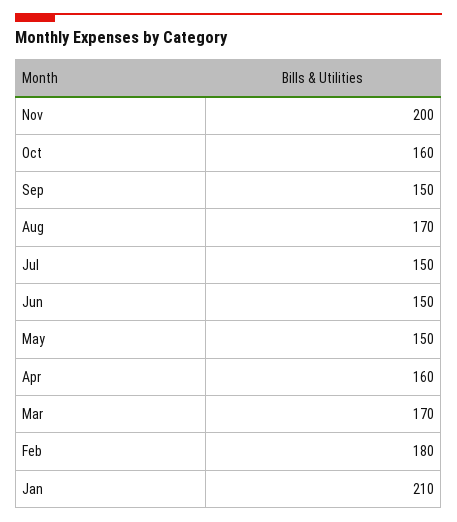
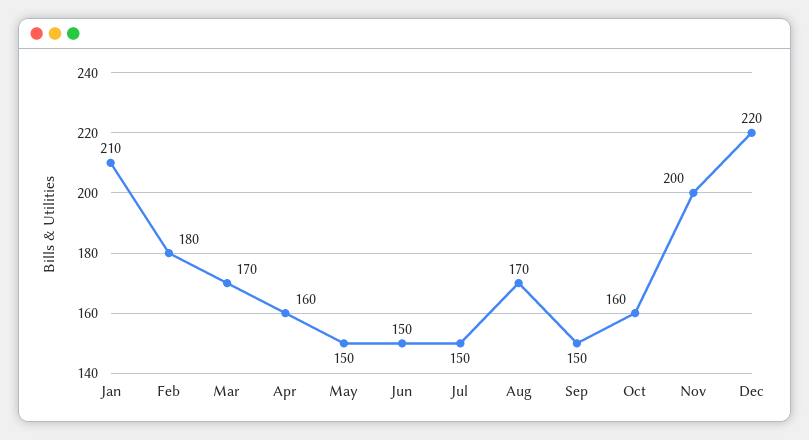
Dec: none -> 220

